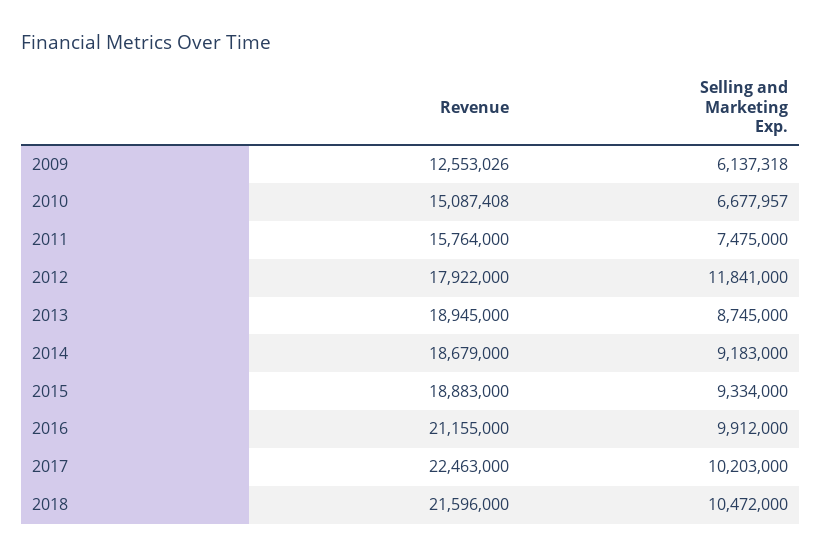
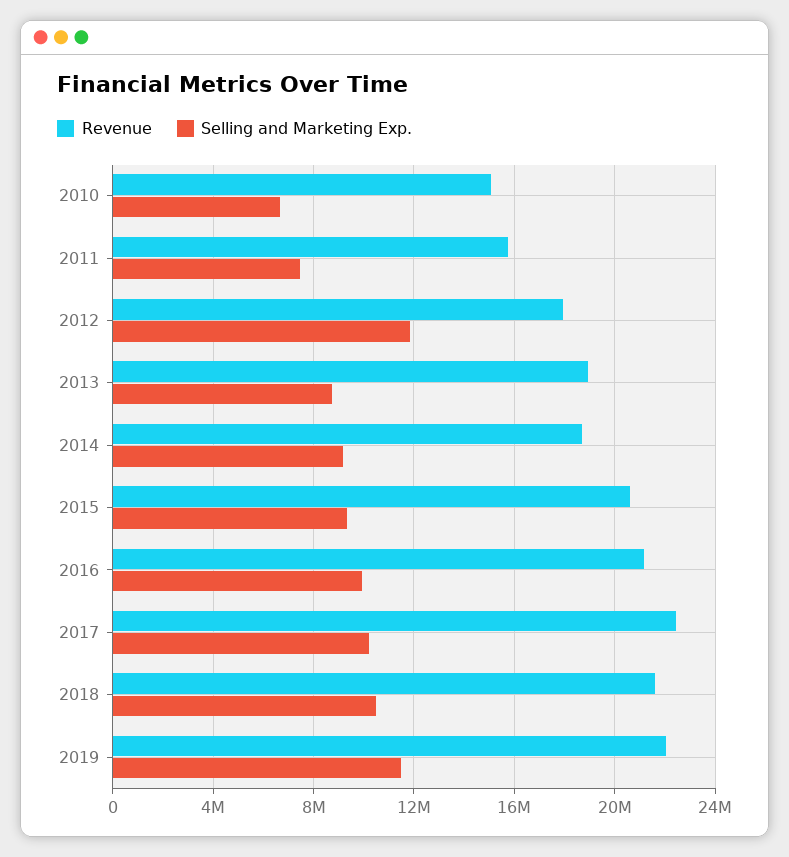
Revenue, 2009: 12553026 -> none
Selling and Marketing Exp., 2009: 6137318 -> none
Revenue, 2015: 18883000 -> 20500000
Revenue, 2019: none -> 22000000
Selling and Marketing Exp., 2019: none -> 11500000

